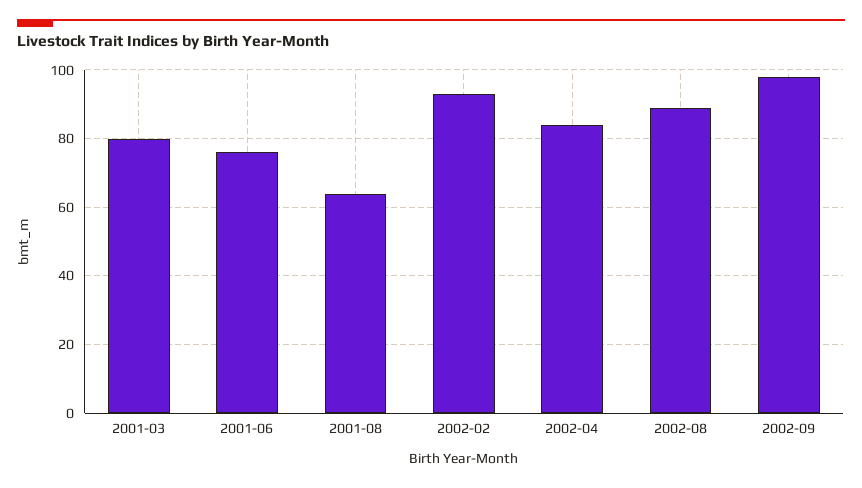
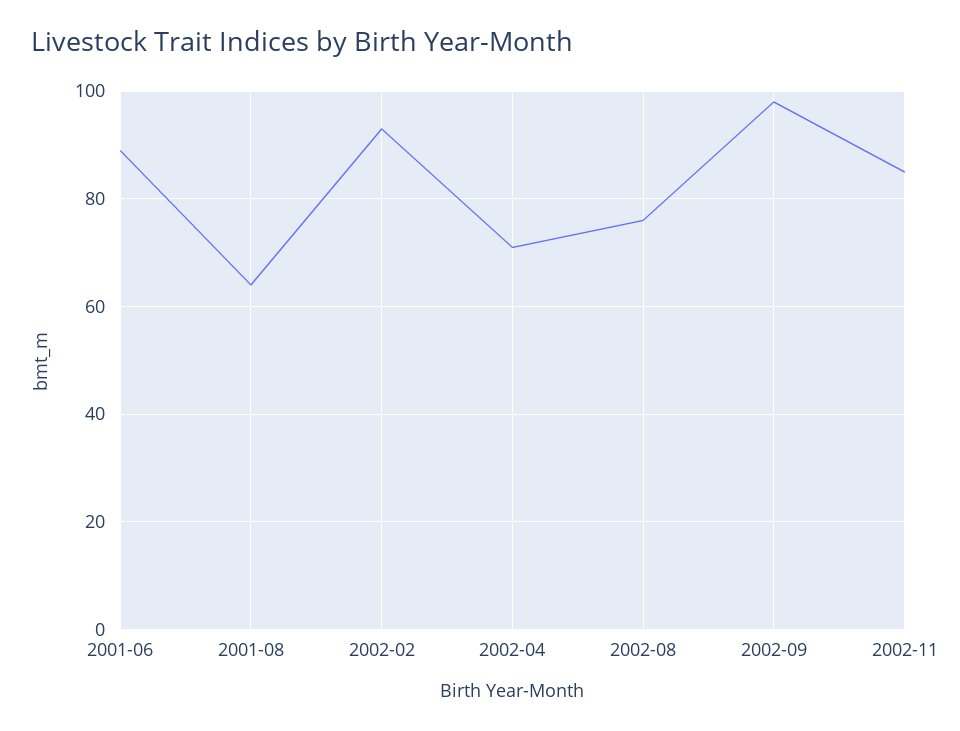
2001-03: 80 -> none
2001-06: 75 -> 90
2002-04: 85 -> 70
2002-08: 90 -> 75
2002-11: none -> 85

